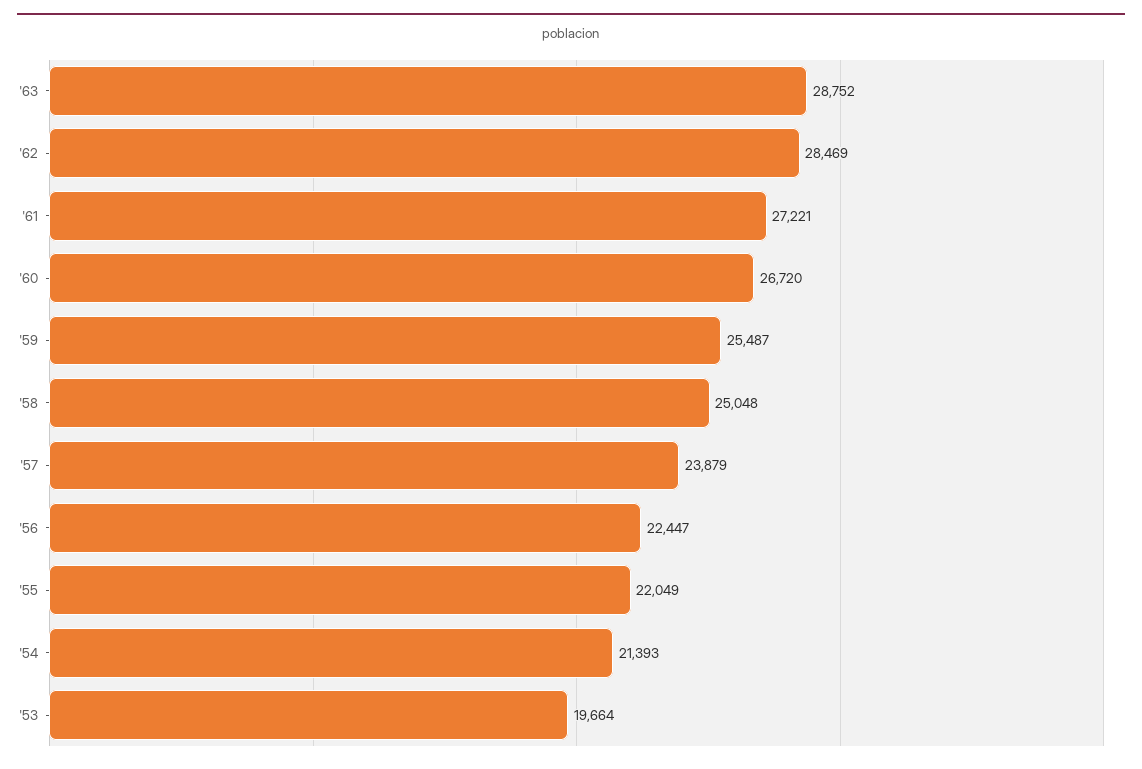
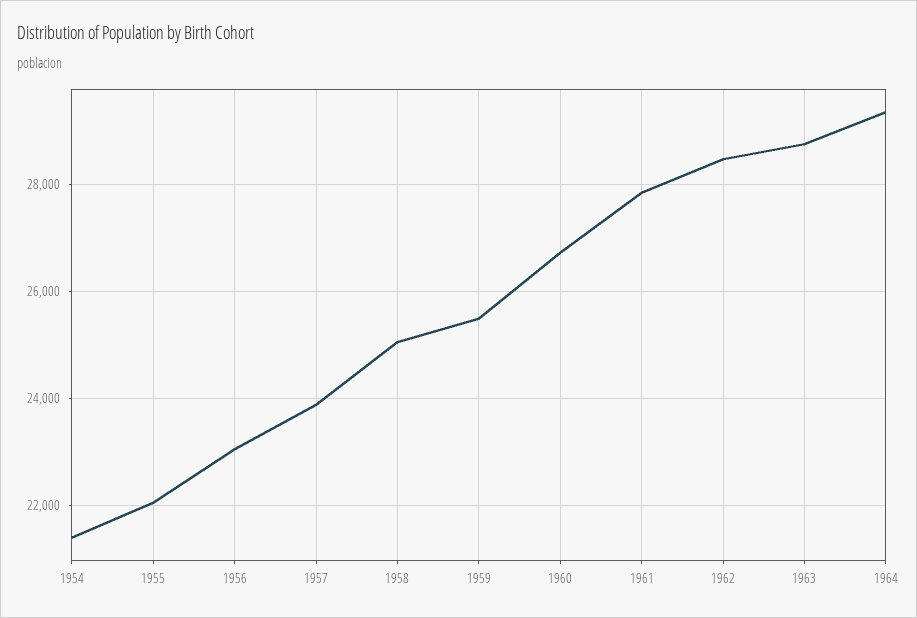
'61: 27221 -> 27800
'56: 22447 -> 23000
'53: 19664 -> none
1964: none -> 29400

